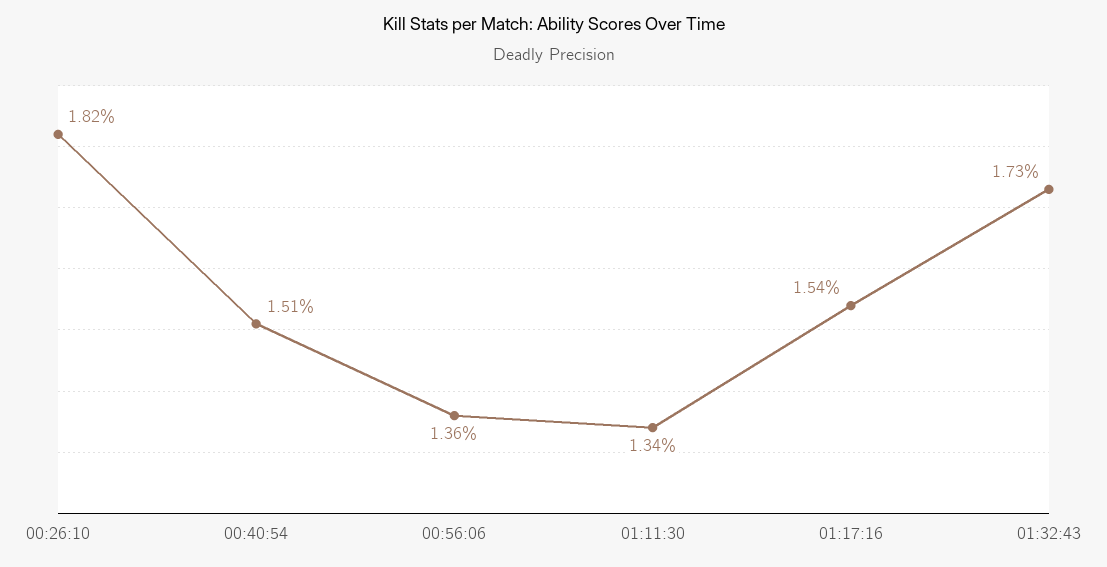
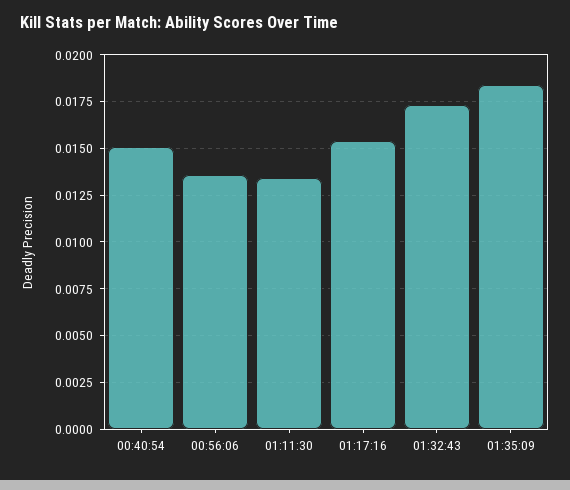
00:26:10: 0.0182 -> none
01:35:09: none -> 0.0185

